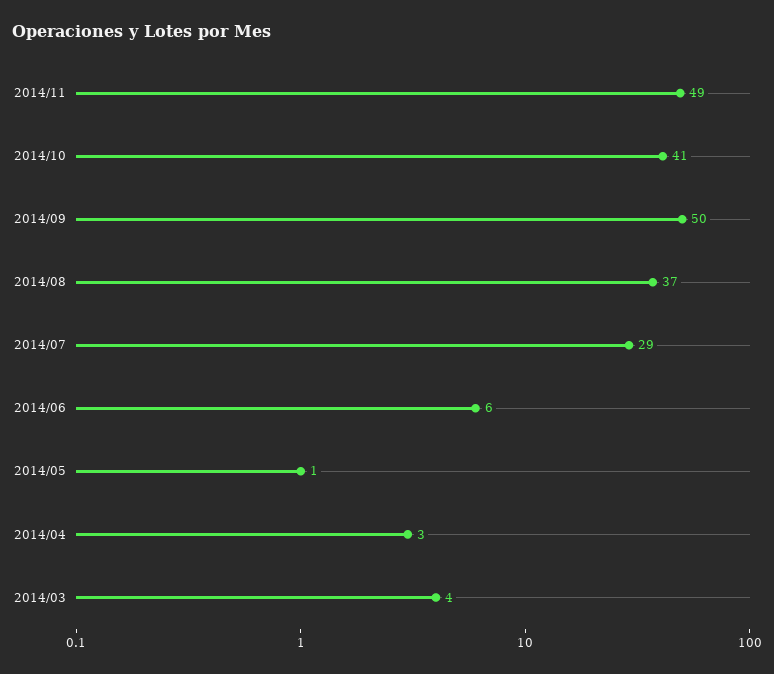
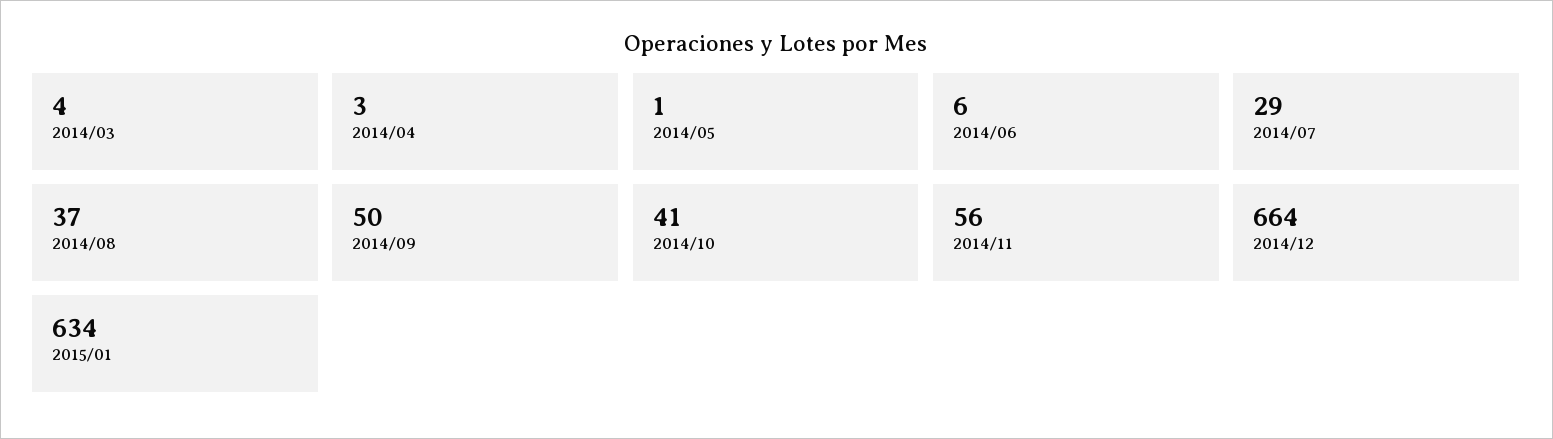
2014/11: 49 -> 56
2014/12: none -> 664
2015/01: none -> 634

